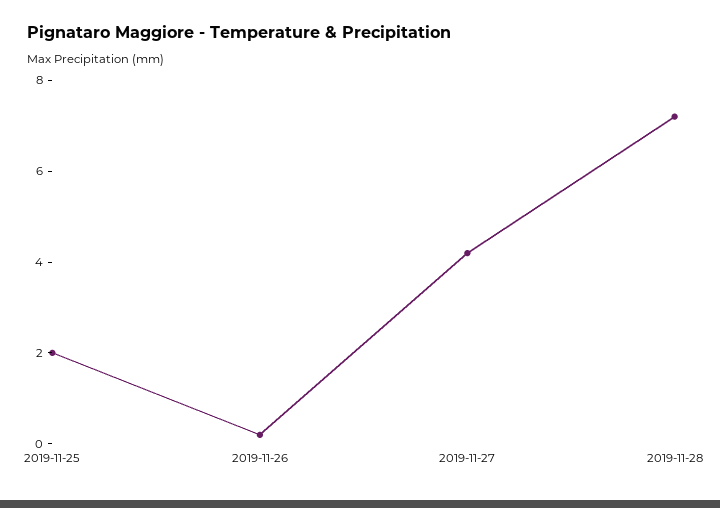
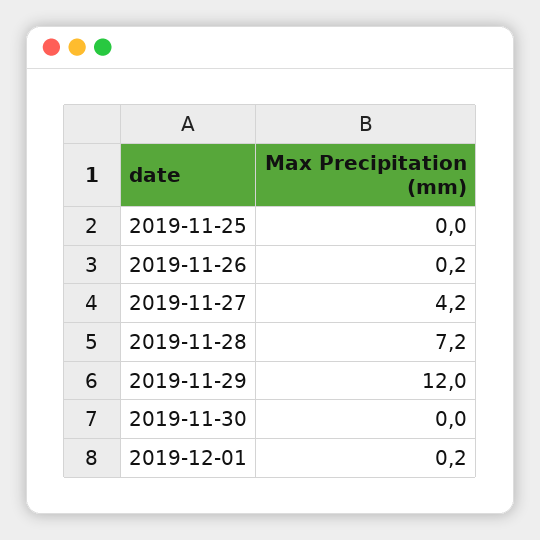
2019-11-25: 2 -> 0
2019-11-29: none -> 12
2019-11-30: none -> 0
2019-12-01: none -> 0.2

